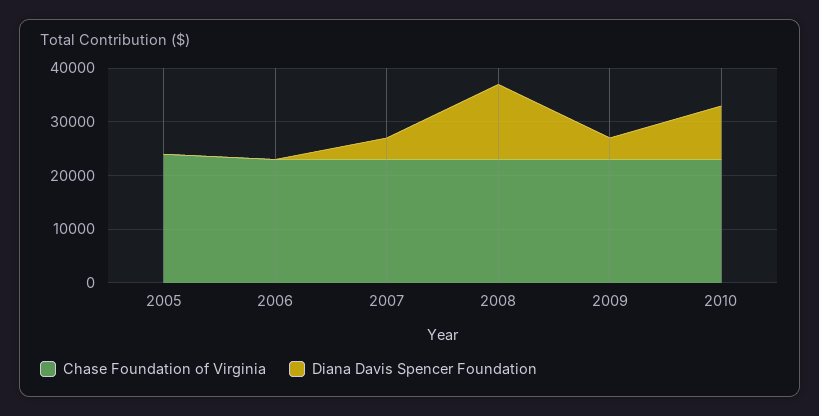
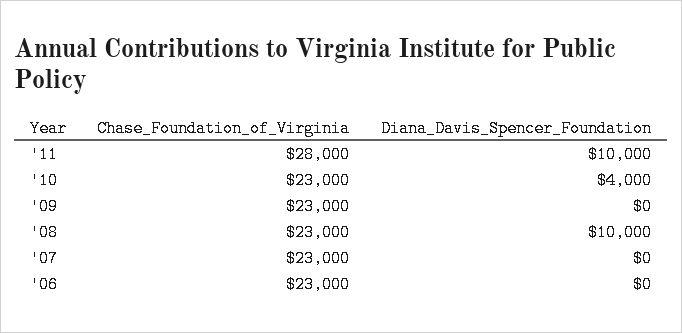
Chase Foundation of Virginia, 2005: 24000 -> none
Diana Davis Spencer Foundation, 2005: 0 -> none
Diana Davis Spencer Foundation, 2007: 4000 -> 0
Diana Davis Spencer Foundation, 2008: 14000 -> 10000
Diana Davis Spencer Foundation, 2009: 4000 -> 0
Diana Davis Spencer Foundation, 2010: 10000 -> 4000
Chase Foundation of Virginia, '11: none -> 28000
Diana Davis Spencer Foundation, '11: none -> 10000

